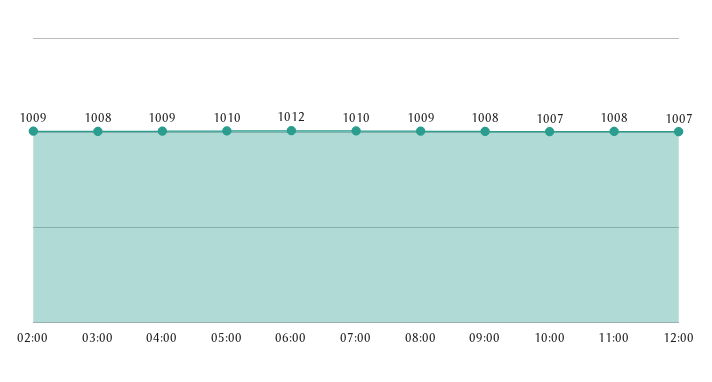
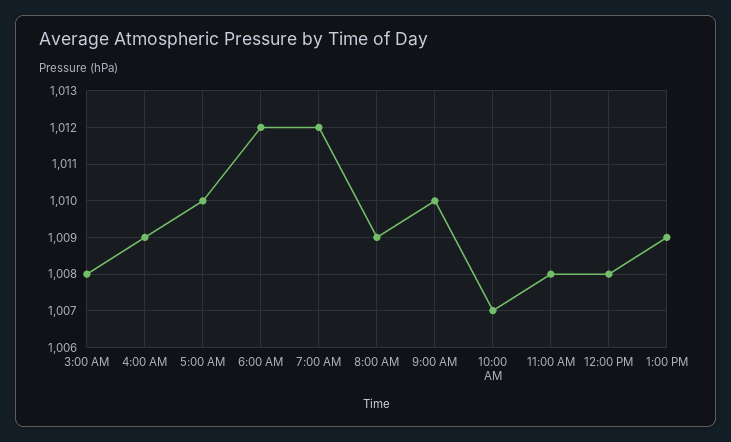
02:00: 1009 -> none
07:00: 1010 -> 1012
09:00: 1008 -> 1010
12:00: 1007 -> 1008
1:00 PM: none -> 1009

